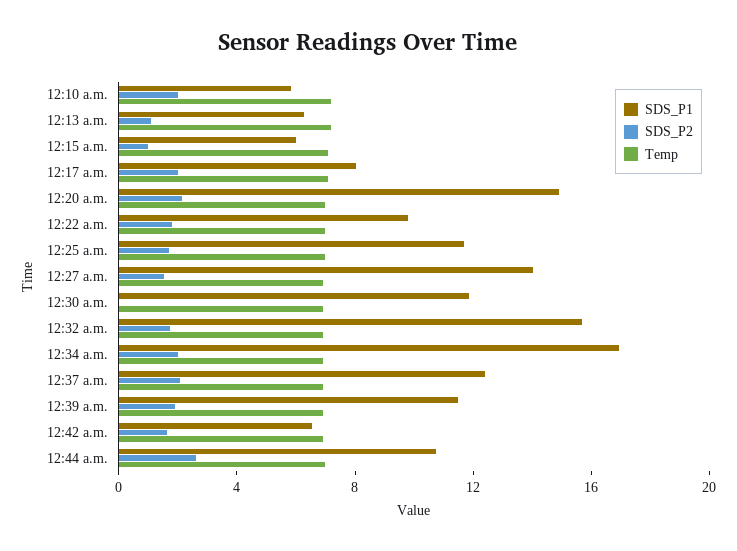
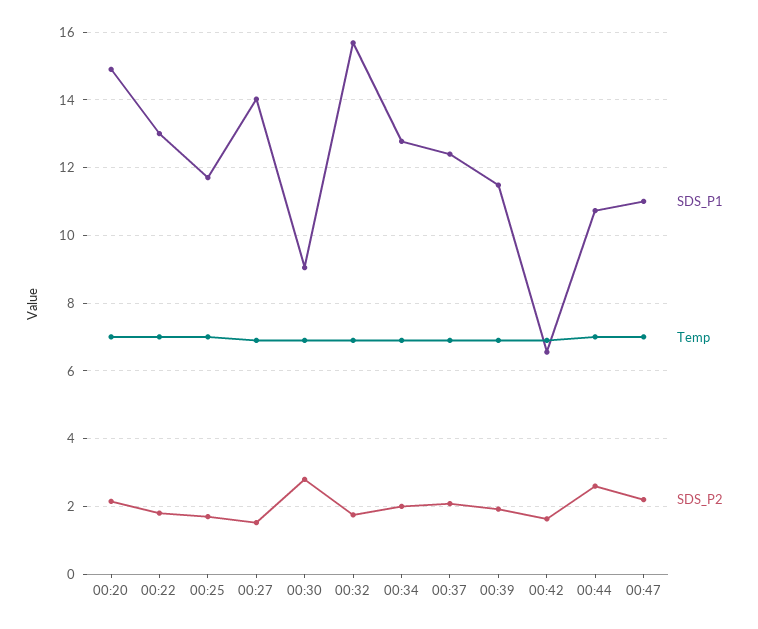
SDS_P1, 12:10 a.m.: 6 -> none
SDS_P2, 12:10 a.m.: 2 -> none
Temp, 12:10 a.m.: 7 -> none
SDS_P1, 12:13 a.m.: 6 -> none
SDS_P2, 12:13 a.m.: 1 -> none
Temp, 12:13 a.m.: 7 -> none
SDS_P1, 12:15 a.m.: 6 -> none
SDS_P2, 12:15 a.m.: 1 -> none
Temp, 12:15 a.m.: 7 -> none
SDS_P1, 12:17 a.m.: 8 -> none
SDS_P2, 12:17 a.m.: 2 -> none
Temp, 12:17 a.m.: 7 -> none
SDS_P1, 12:22 a.m.: 10 -> 13
SDS_P1, 12:30 a.m.: 12 -> 9
SDS_P2, 12:30 a.m.: 0 -> 2.8
SDS_P1, 12:34 a.m.: 17 -> 12.8
SDS_P1, 00:47: none -> 11
Temp, 00:47: none -> 7
SDS_P2, 00:47: none -> 2.2

